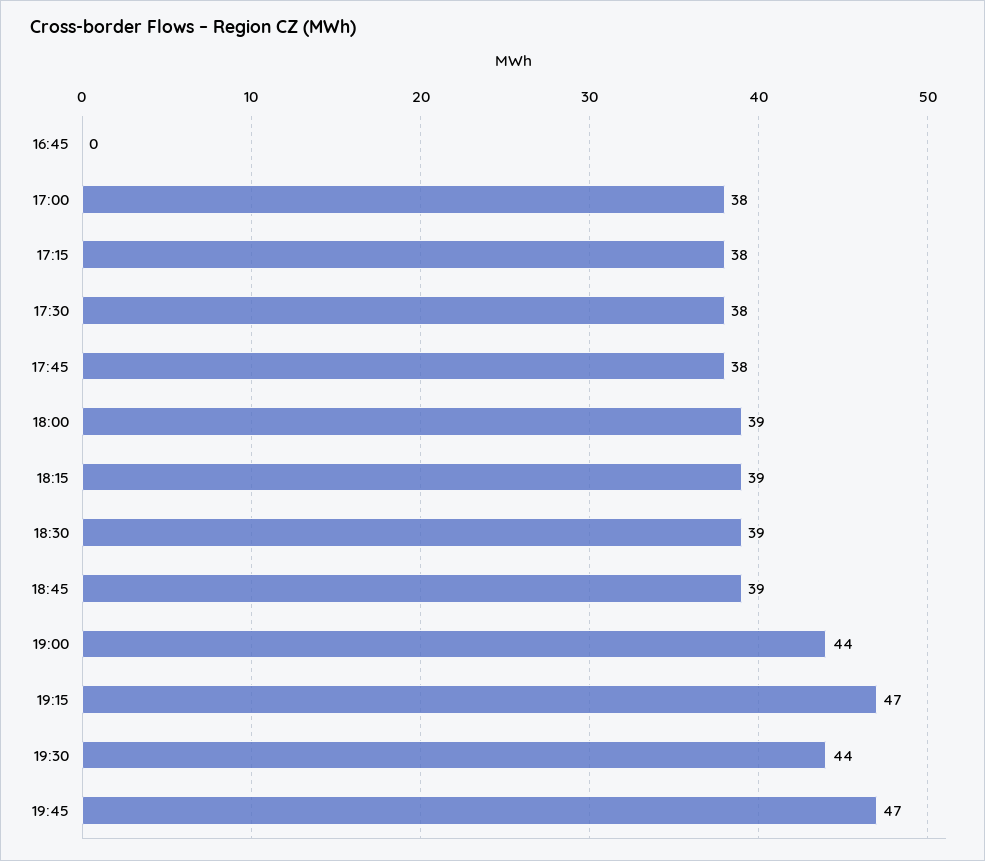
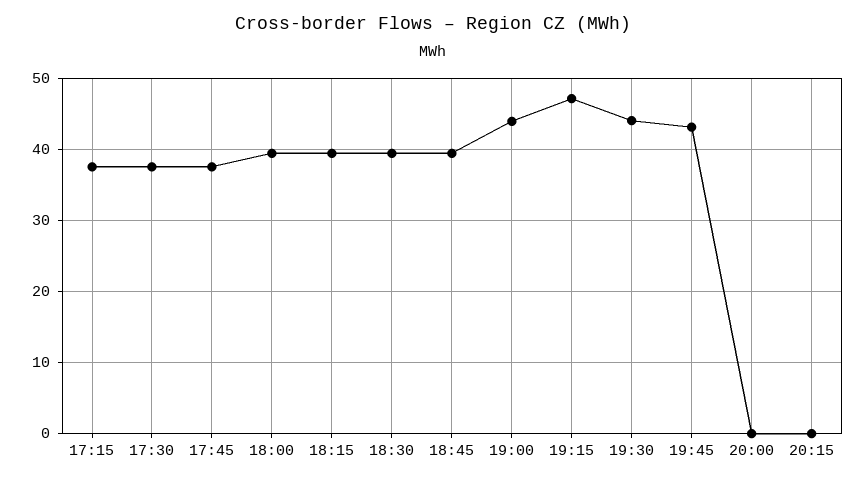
16:45: 0 -> none
17:00: 38 -> none
19:45: 47 -> 43
20:00: none -> 0
20:15: none -> 0

